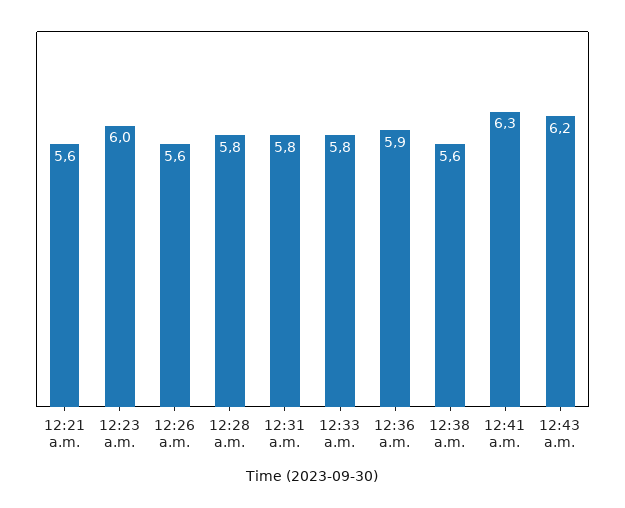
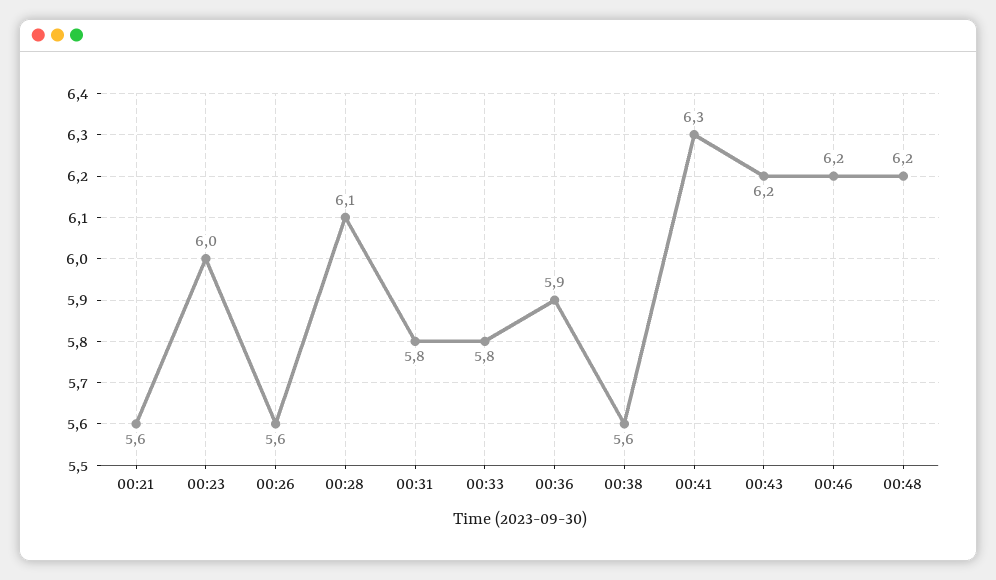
12:28 a.m.: 5.8 -> 6.1
00:46: none -> 6.2
00:48: none -> 6.2

